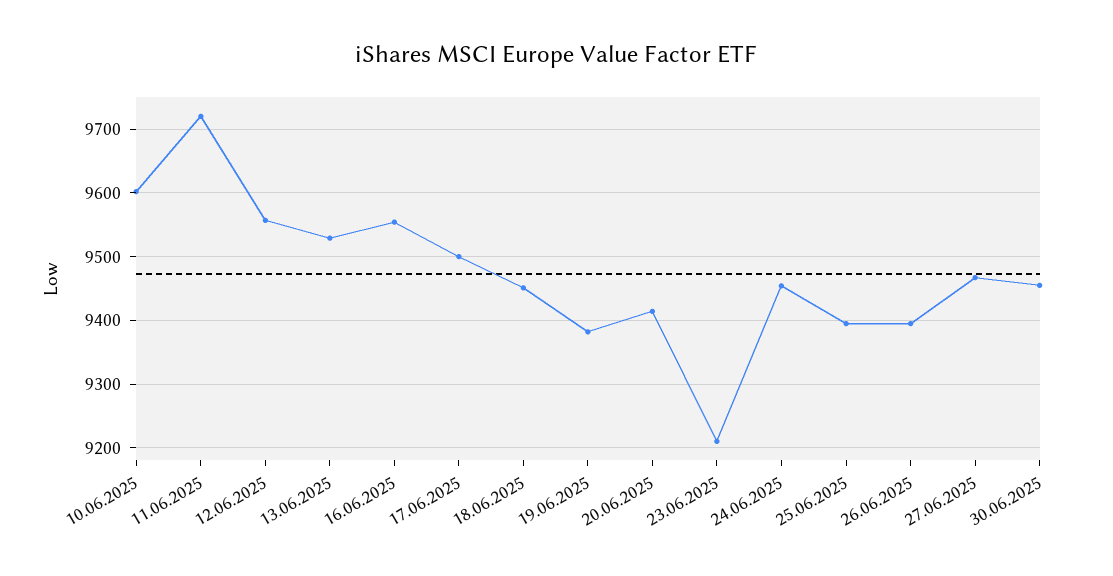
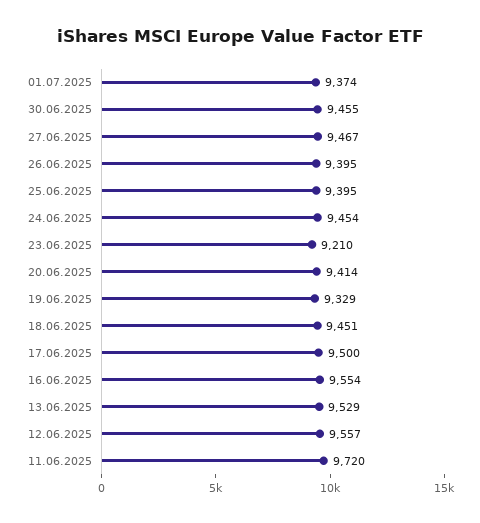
10.06.2025: 9600 -> none
19.06.2025: 9380 -> 9329
01.07.2025: none -> 9374

